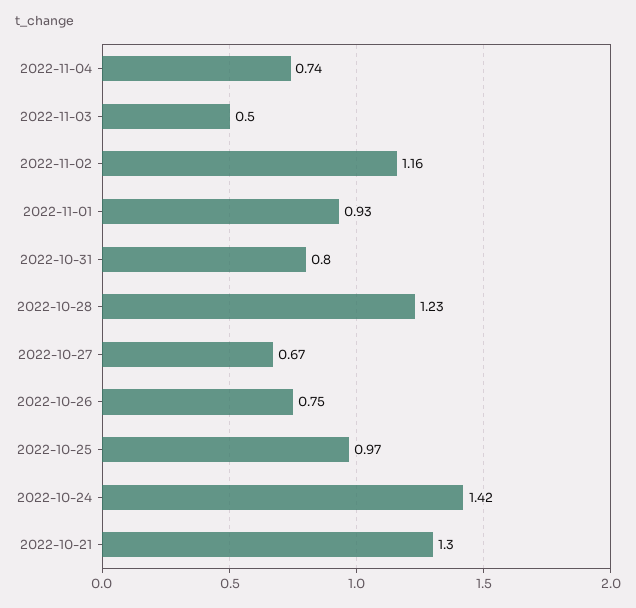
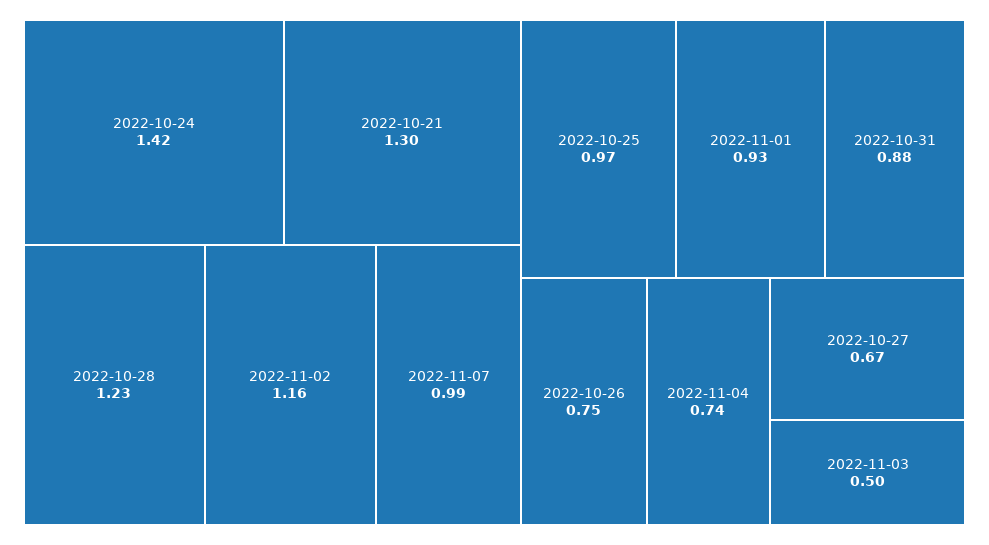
2022-10-31: 0.8 -> 0.88
2022-11-07: none -> 0.99

